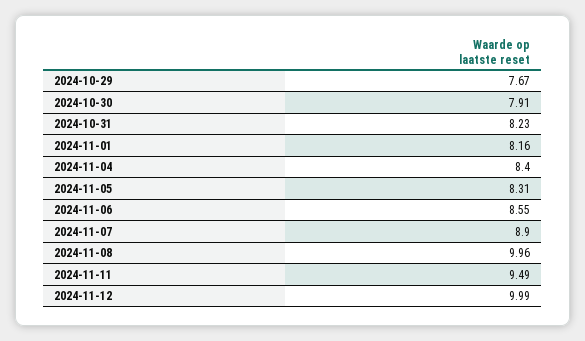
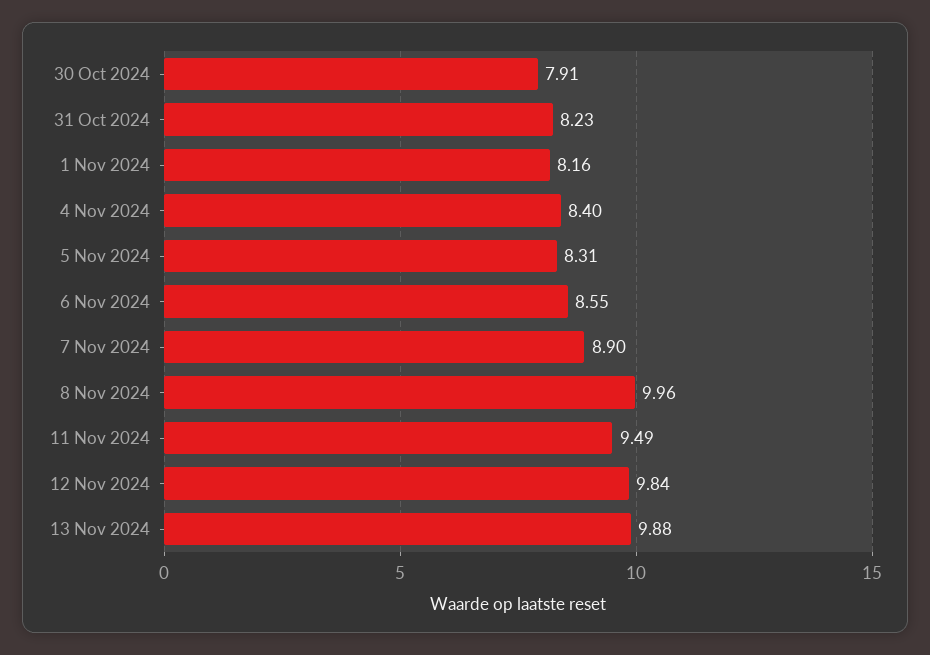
2024-10-29: 7.67 -> none
2024-11-12: 9.99 -> 9.84
13 Nov 2024: none -> 9.88

